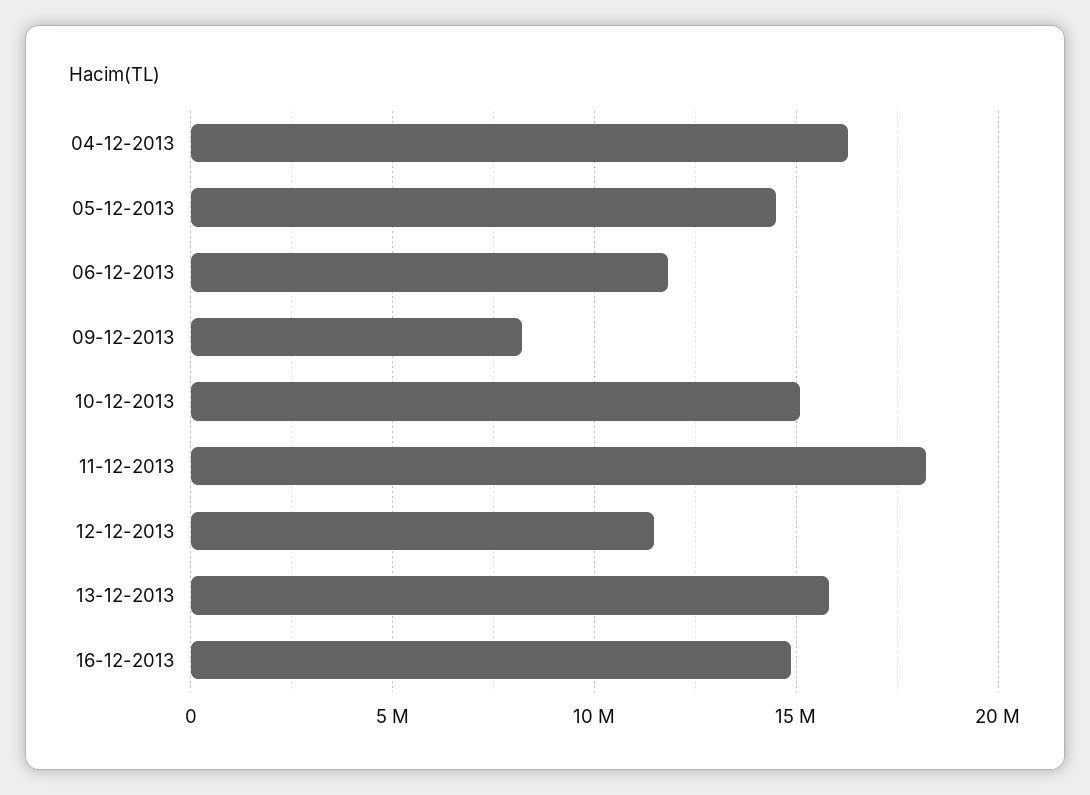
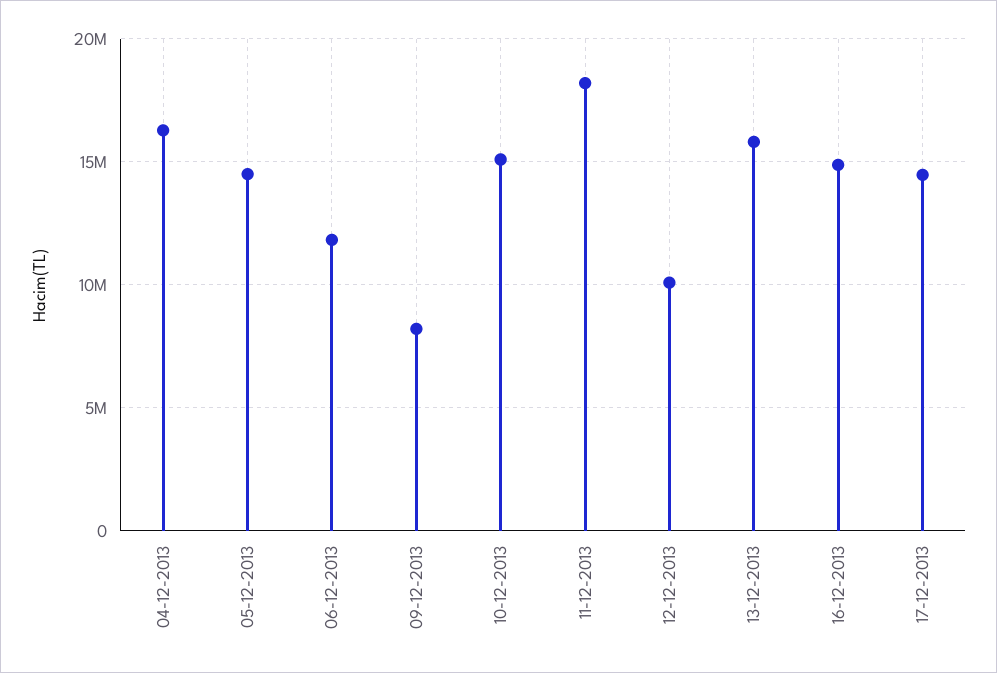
12-12-2013: 11500000 -> 10000000
17-12-2013: none -> 14500000

